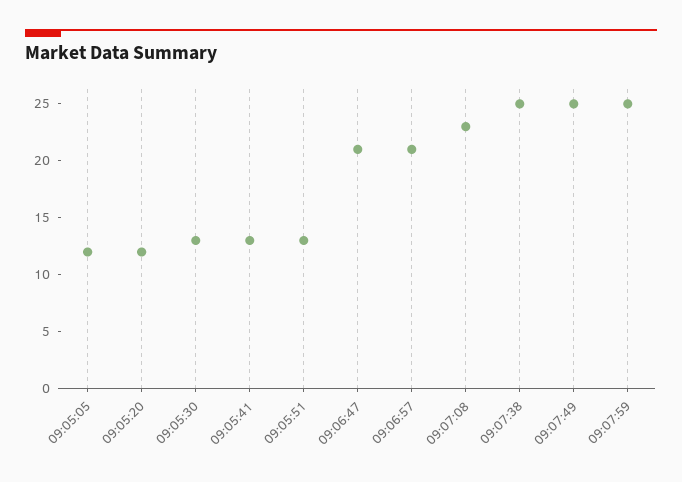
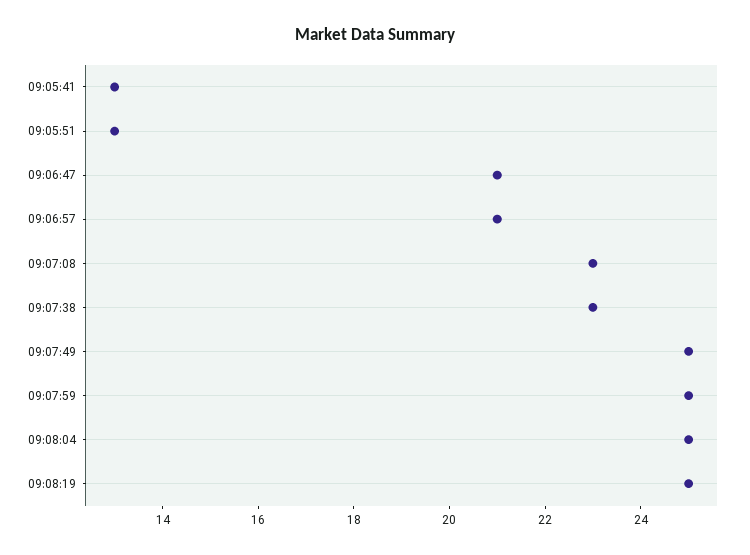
09:05:05: 12 -> none
09:05:20: 12 -> none
09:05:30: 13 -> none
09:07:38: 25 -> 23
09:08:04: none -> 25
09:08:19: none -> 25

